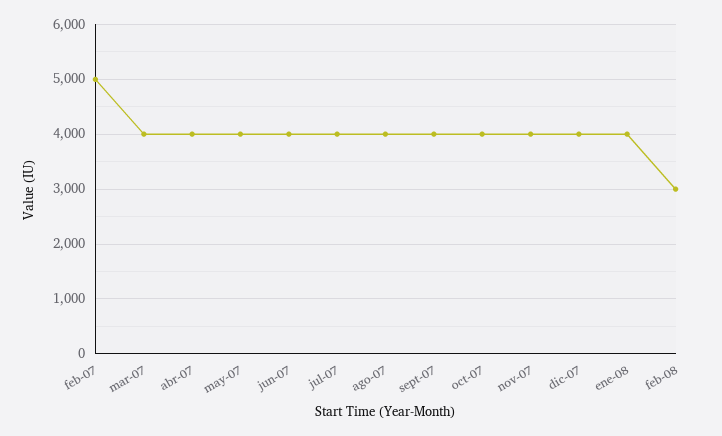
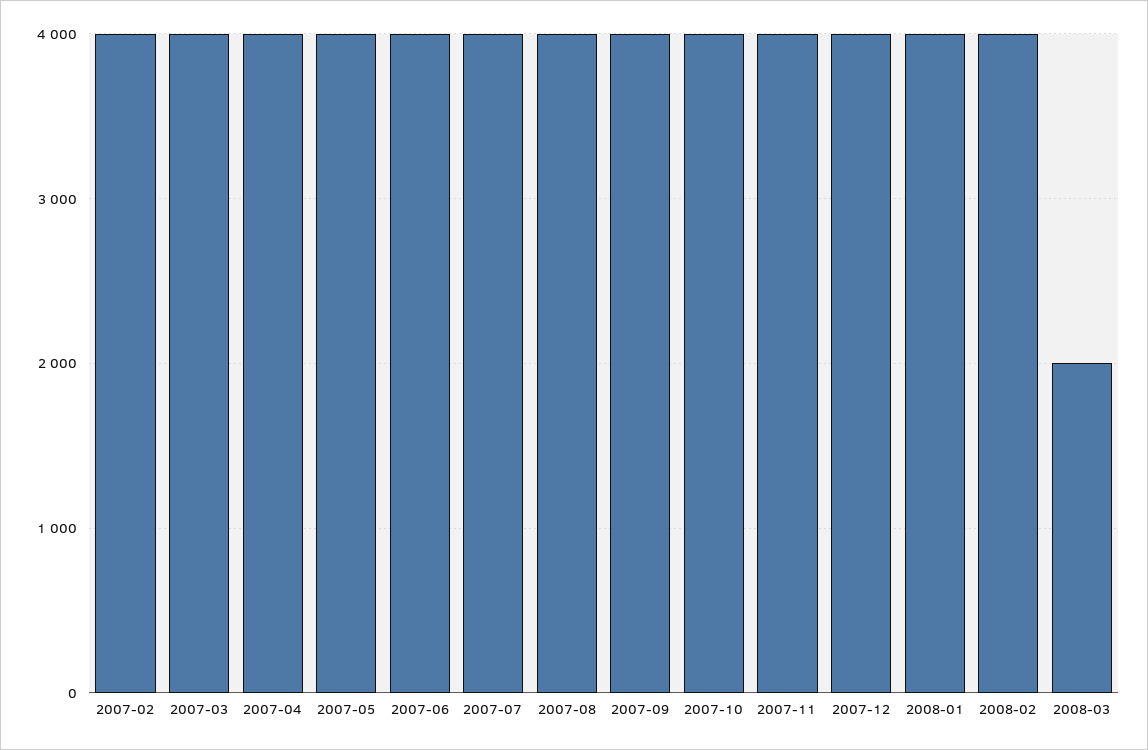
feb-07: 5000 -> 4000
feb-08: 3000 -> 4000
2008-03: none -> 2000

